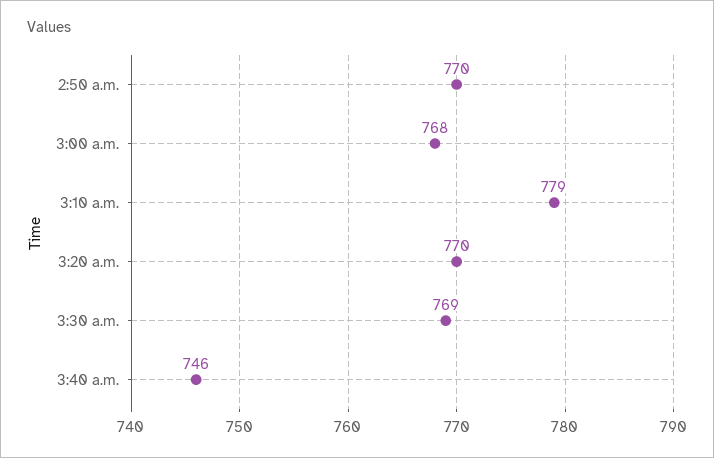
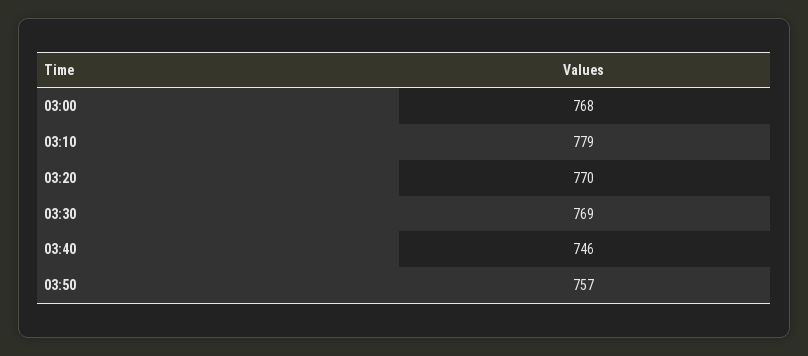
2:50 a.m.: 770 -> none
03:50: none -> 757

